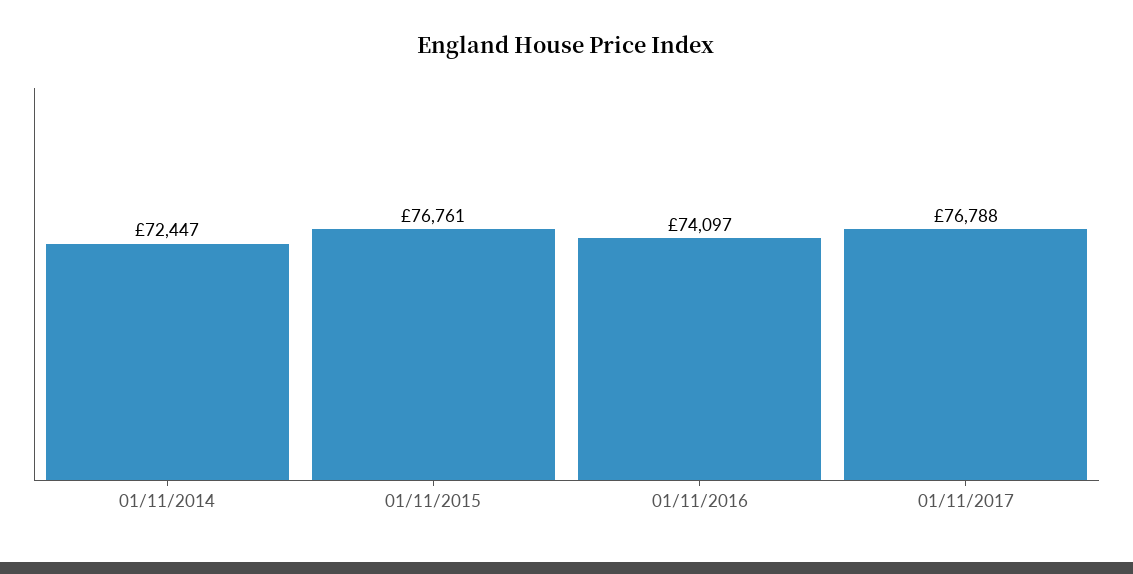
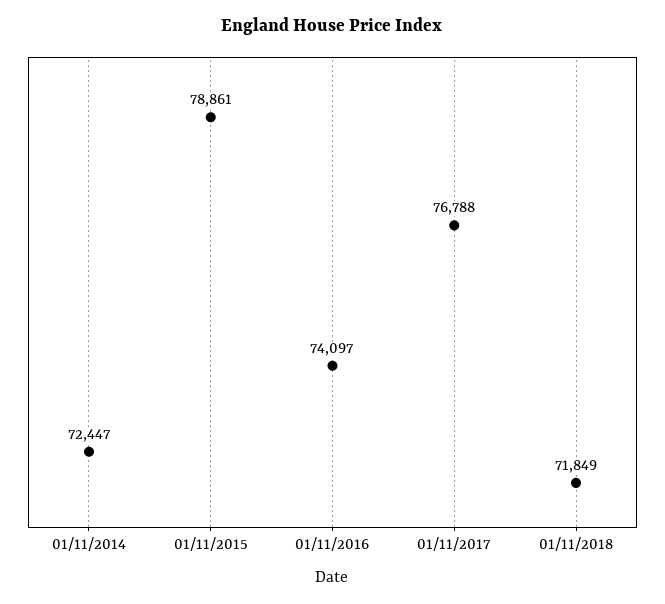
01/11/2015: 76761 -> 78861
01/11/2018: none -> 71849

